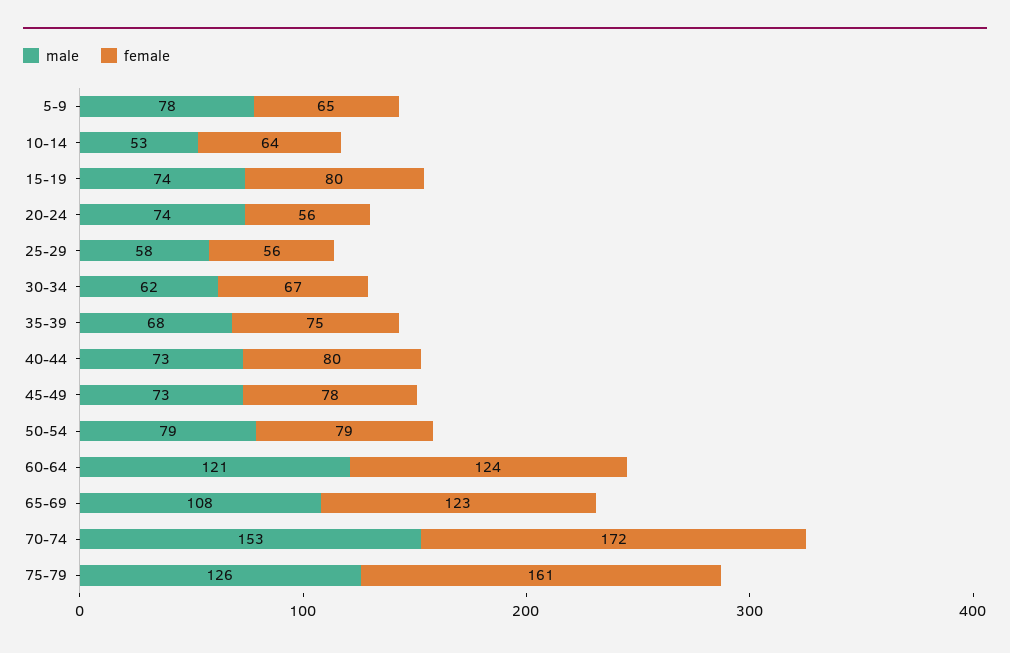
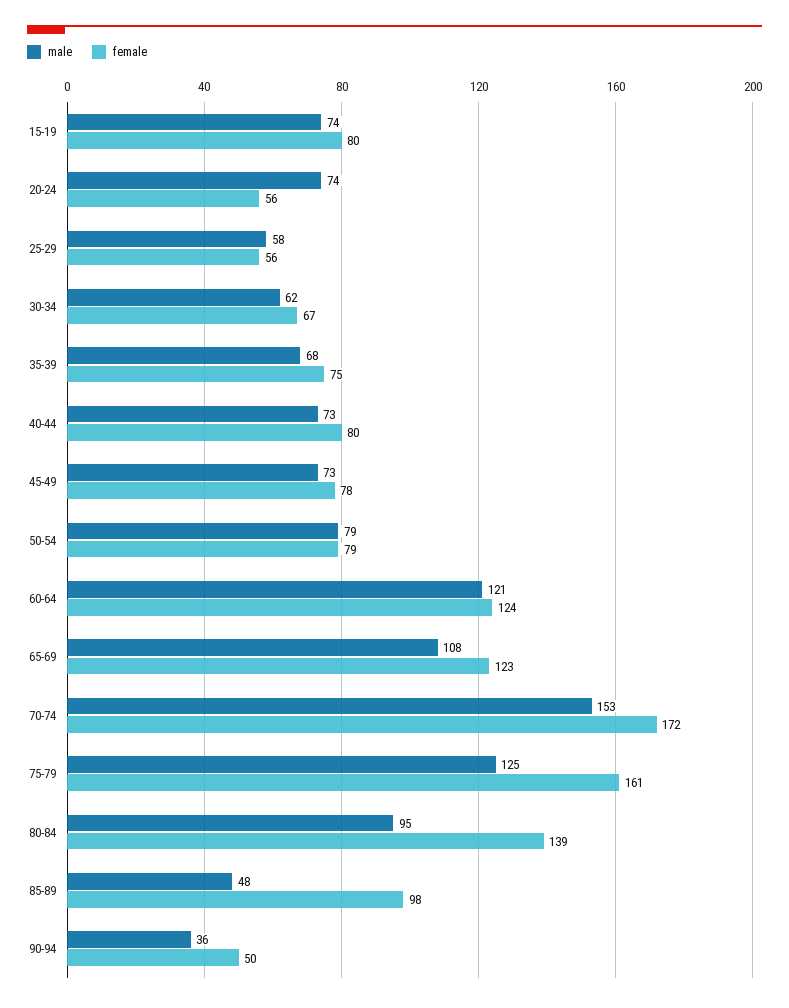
male, 5-9: 78 -> none
female, 5-9: 65 -> none
male, 10-14: 53 -> none
female, 10-14: 64 -> none
male, 75-79: 126 -> 125
male, 80-84: none -> 95
female, 80-84: none -> 139
male, 85-89: none -> 48
female, 85-89: none -> 98
male, 90-94: none -> 36
female, 90-94: none -> 50

